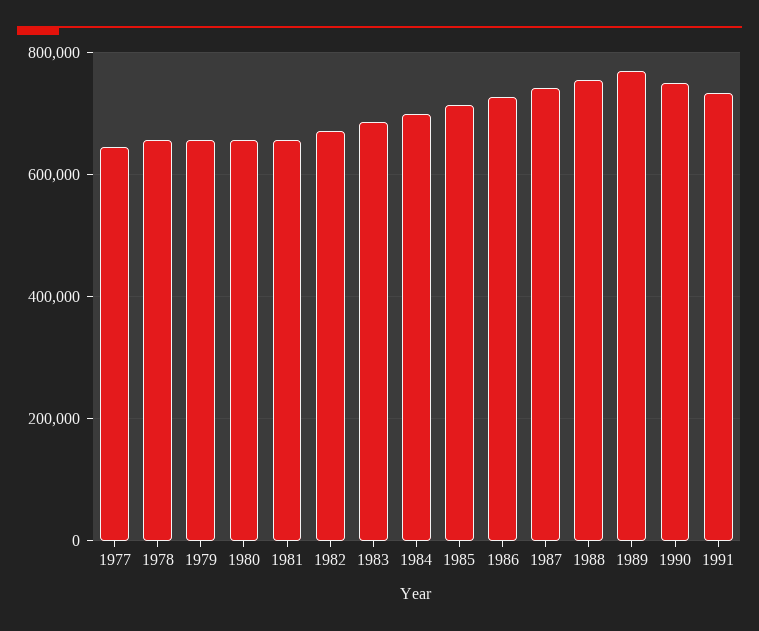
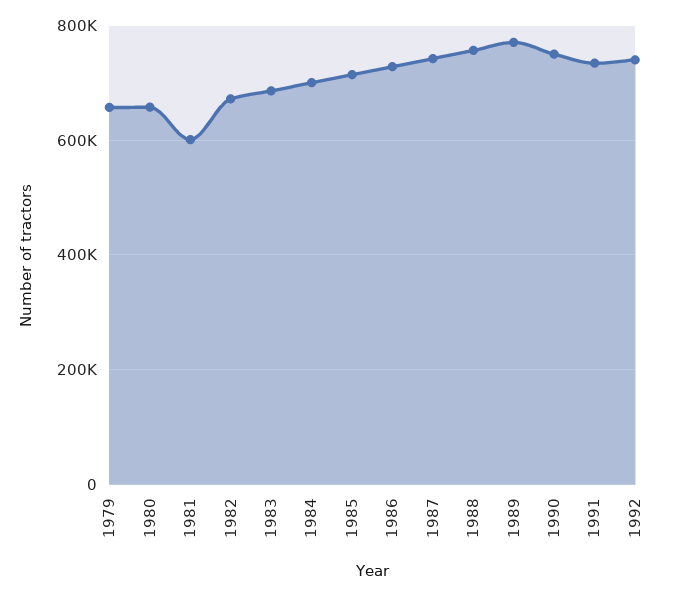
1977: 640000 -> none
1978: 660000 -> none
1981: 660000 -> 600000
1992: none -> 740000

